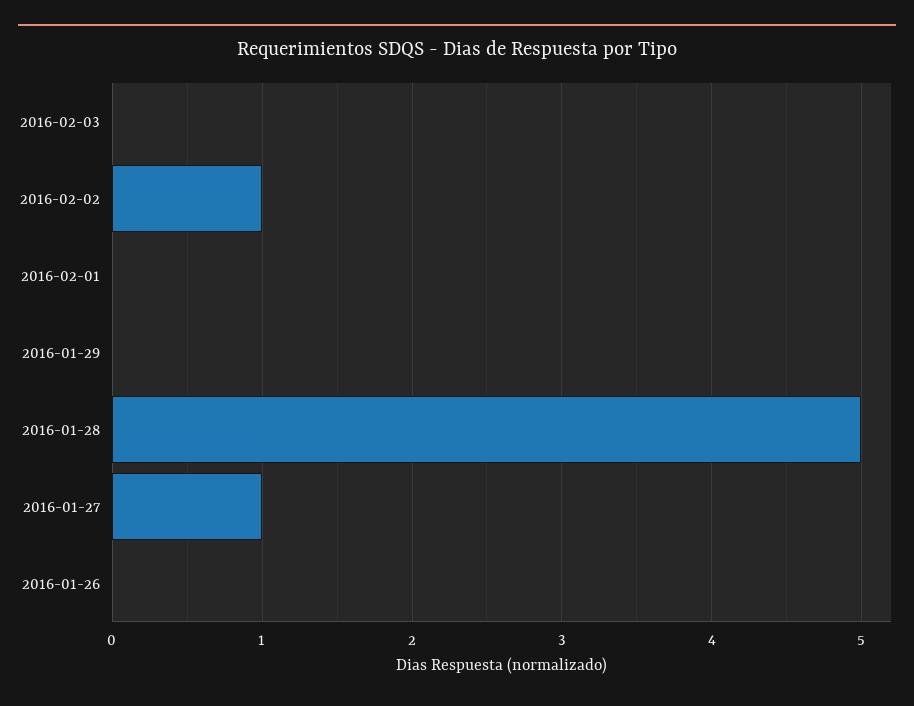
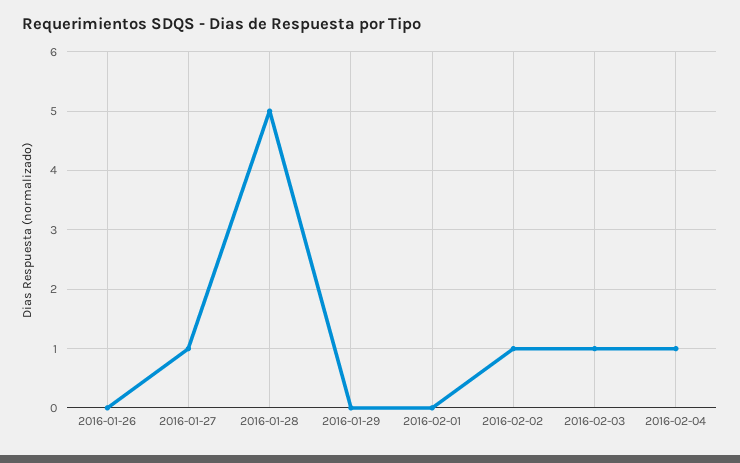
2016-02-03: 0 -> 1
2016-02-04: none -> 1

